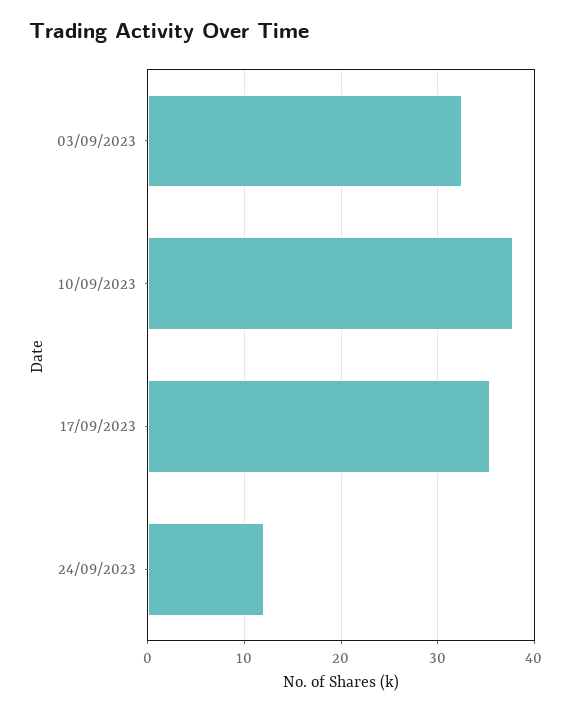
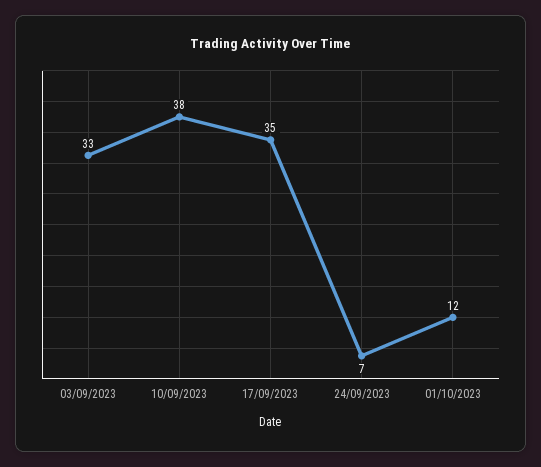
24/09/2023: 12 -> 7
01/10/2023: none -> 12

